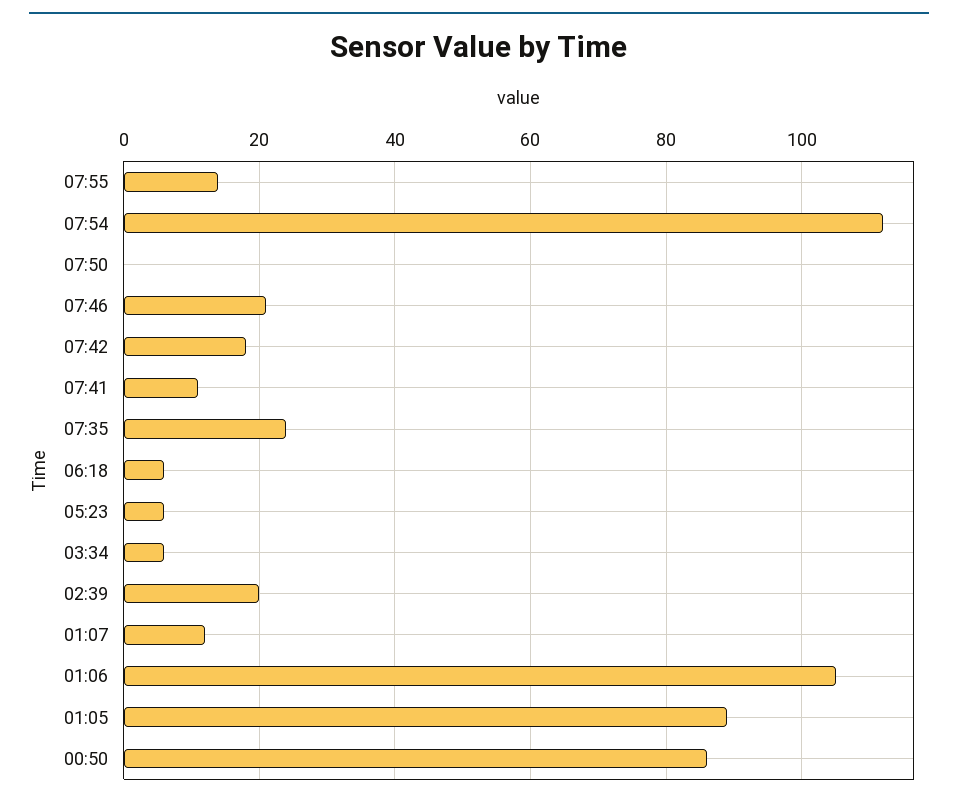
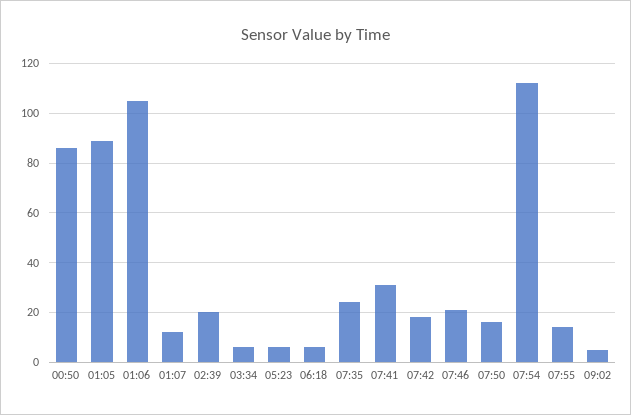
07:50: 0 -> 15
07:41: 10 -> 30
09:02: none -> 5

